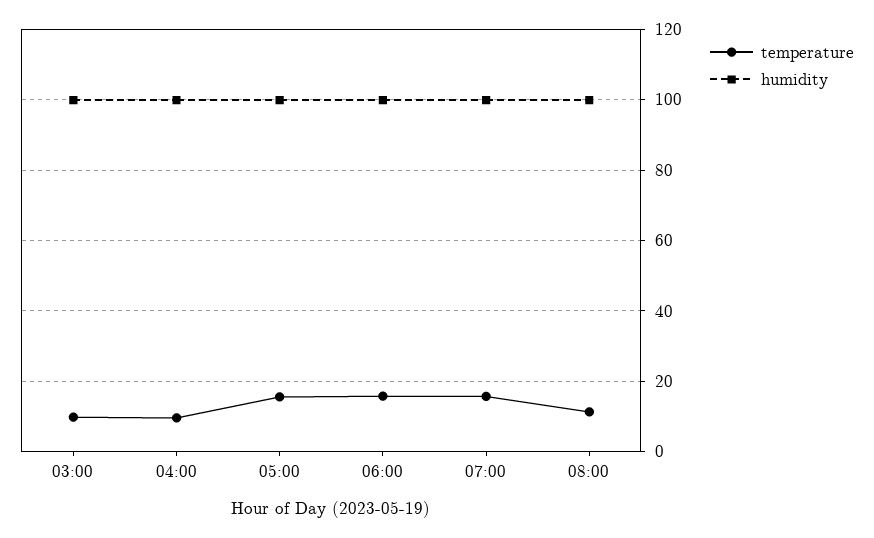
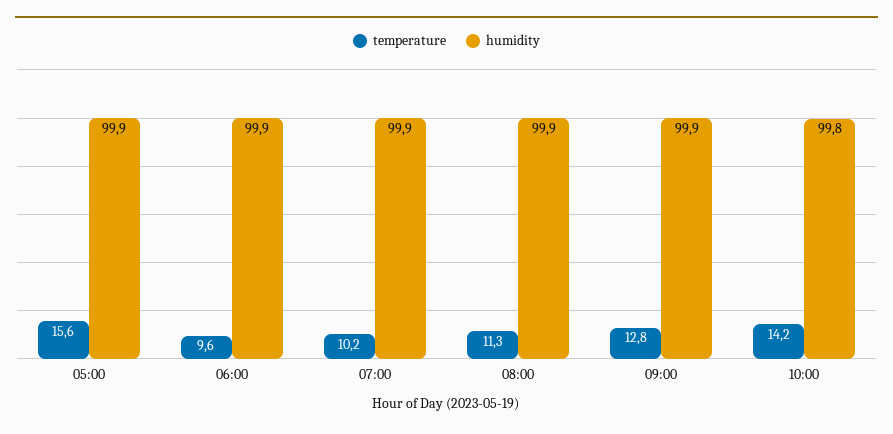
temperature, 03:00: 10 -> none
humidity, 03:00: 100 -> none
temperature, 04:00: 10 -> none
humidity, 04:00: 100 -> none
temperature, 06:00: 16 -> 9.6
temperature, 07:00: 16 -> 10.2
temperature, 09:00: none -> 12.8
humidity, 09:00: none -> 99.9
temperature, 10:00: none -> 14.2
humidity, 10:00: none -> 99.8

